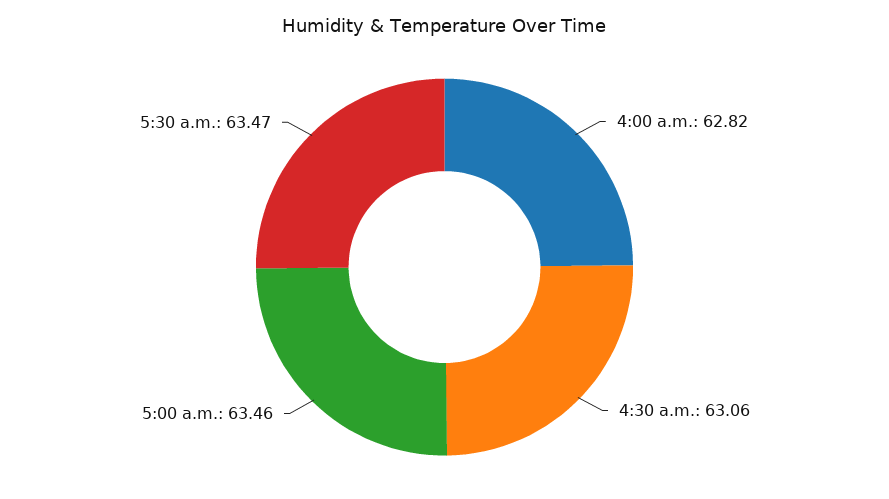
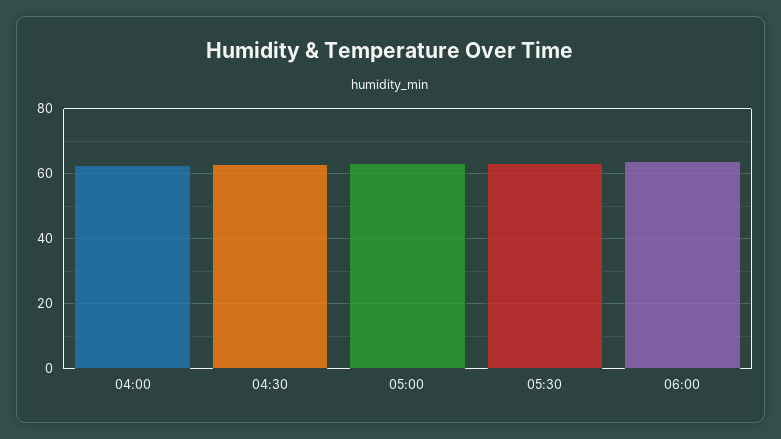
06:00: none -> 64

